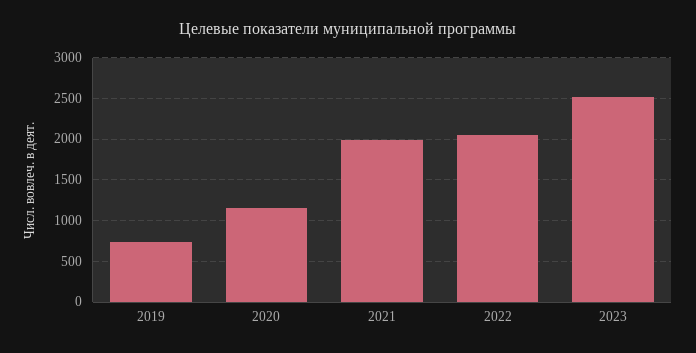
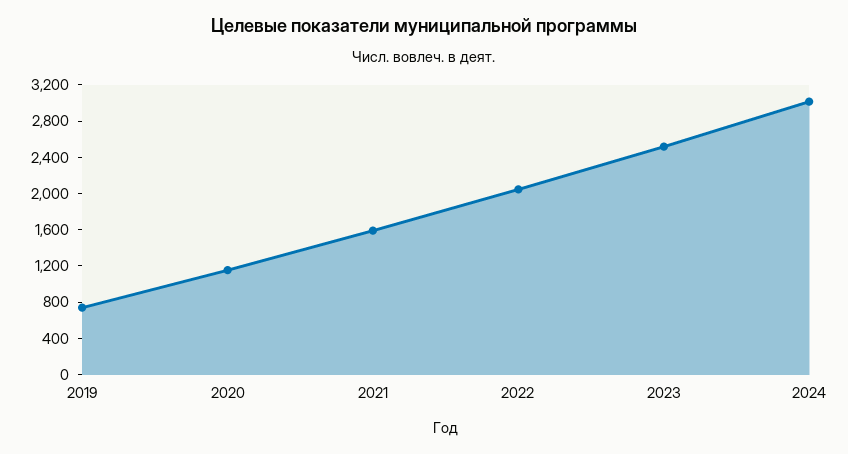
2021: 2000 -> 1600
2024: none -> 3000

